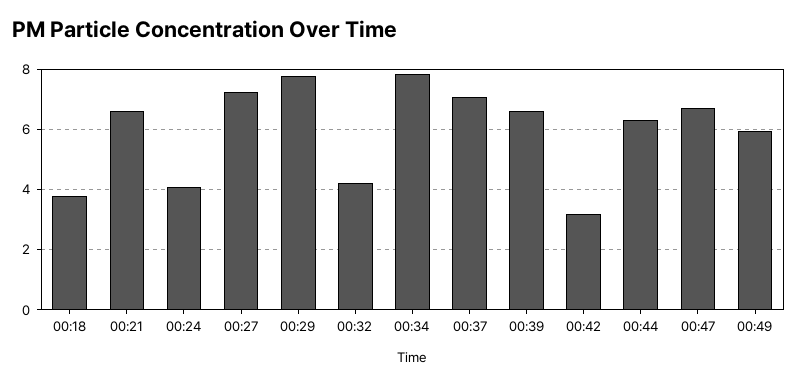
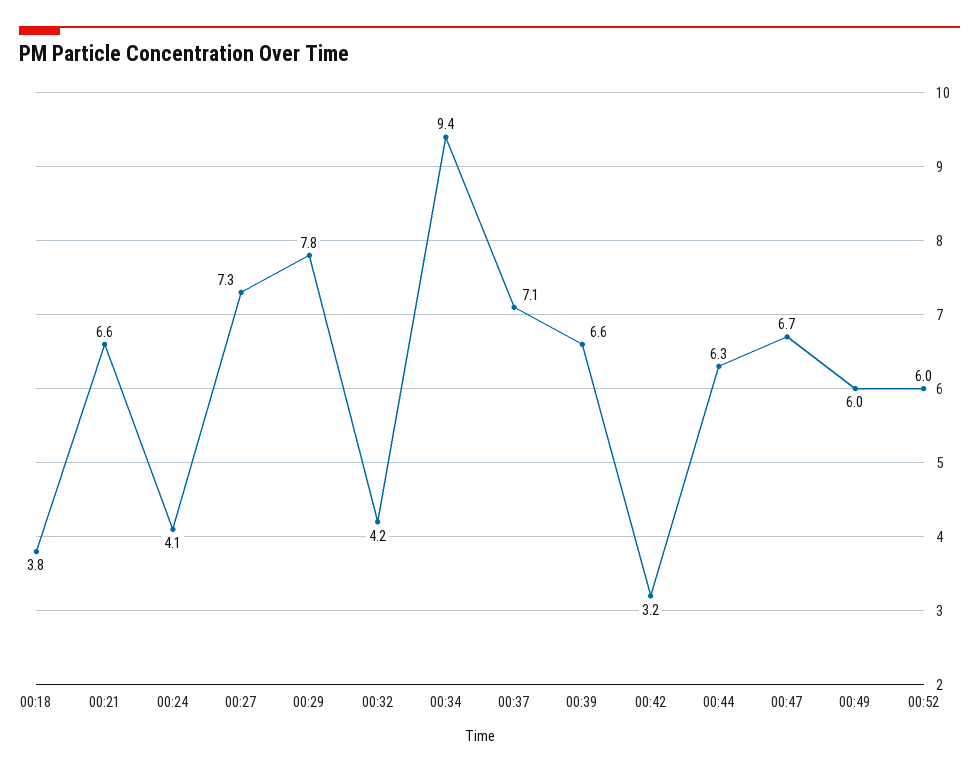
00:34: 7.8 -> 9.4
00:52: none -> 6

